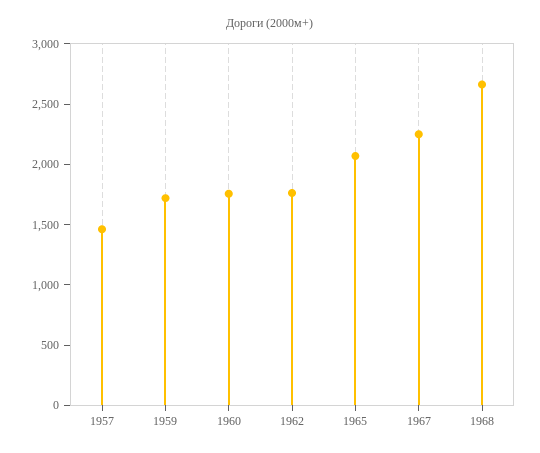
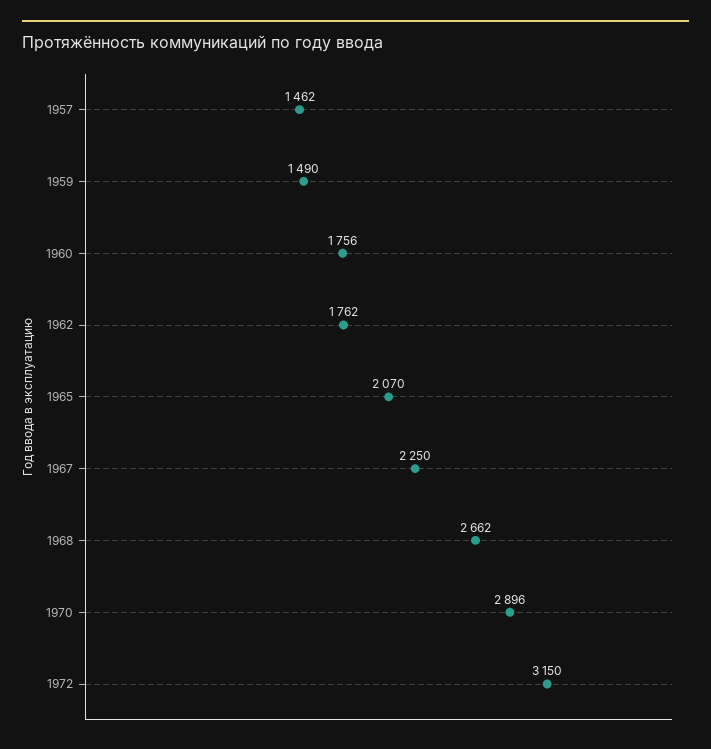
1959: 1700 -> 1490
1970: none -> 2896
1972: none -> 3150

